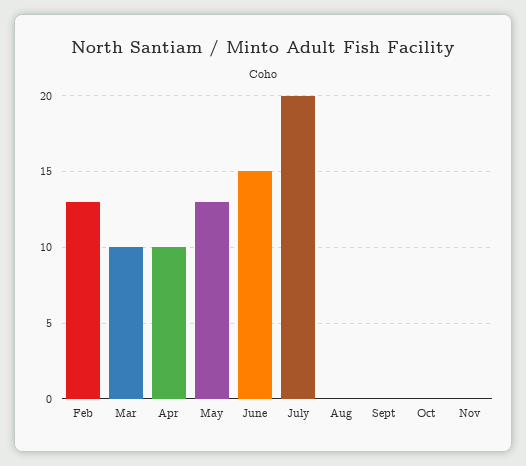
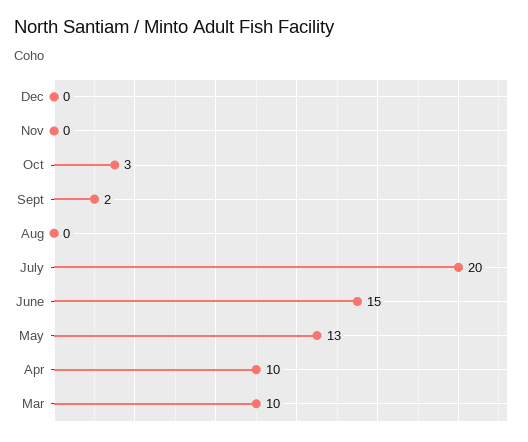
Feb: 13 -> none
Sept: 0 -> 2
Oct: 0 -> 3
Dec: none -> 0

